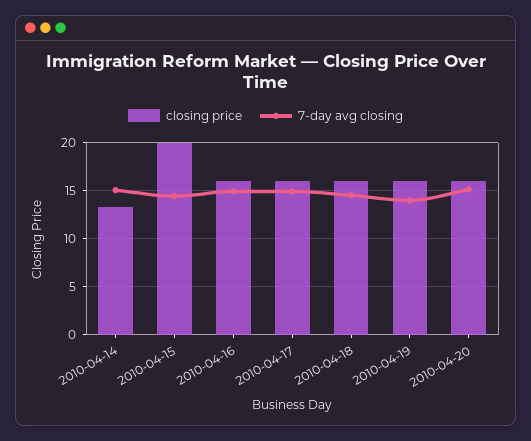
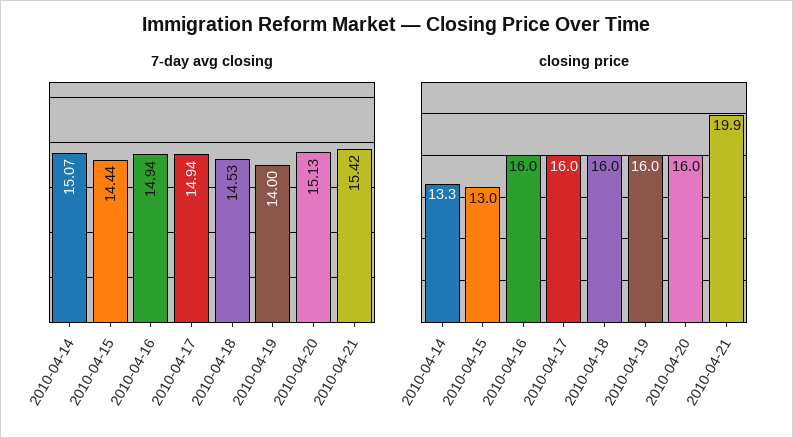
closing price, 2010-04-15: 20 -> 13
7-day avg closing, 2010-04-21: none -> 15.42
closing price, 2010-04-21: none -> 19.9

